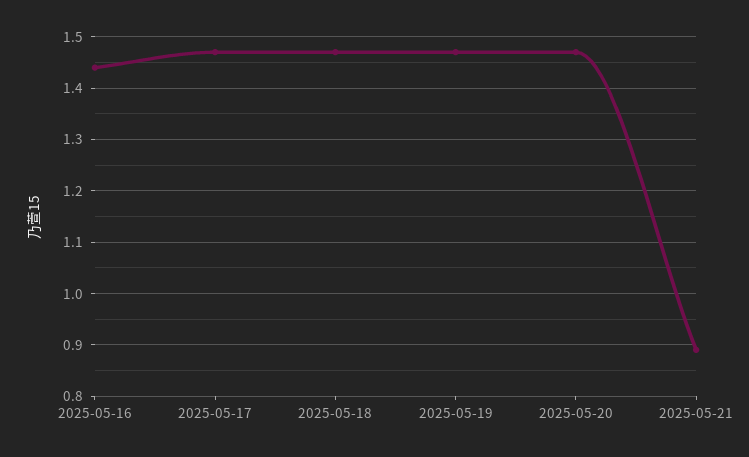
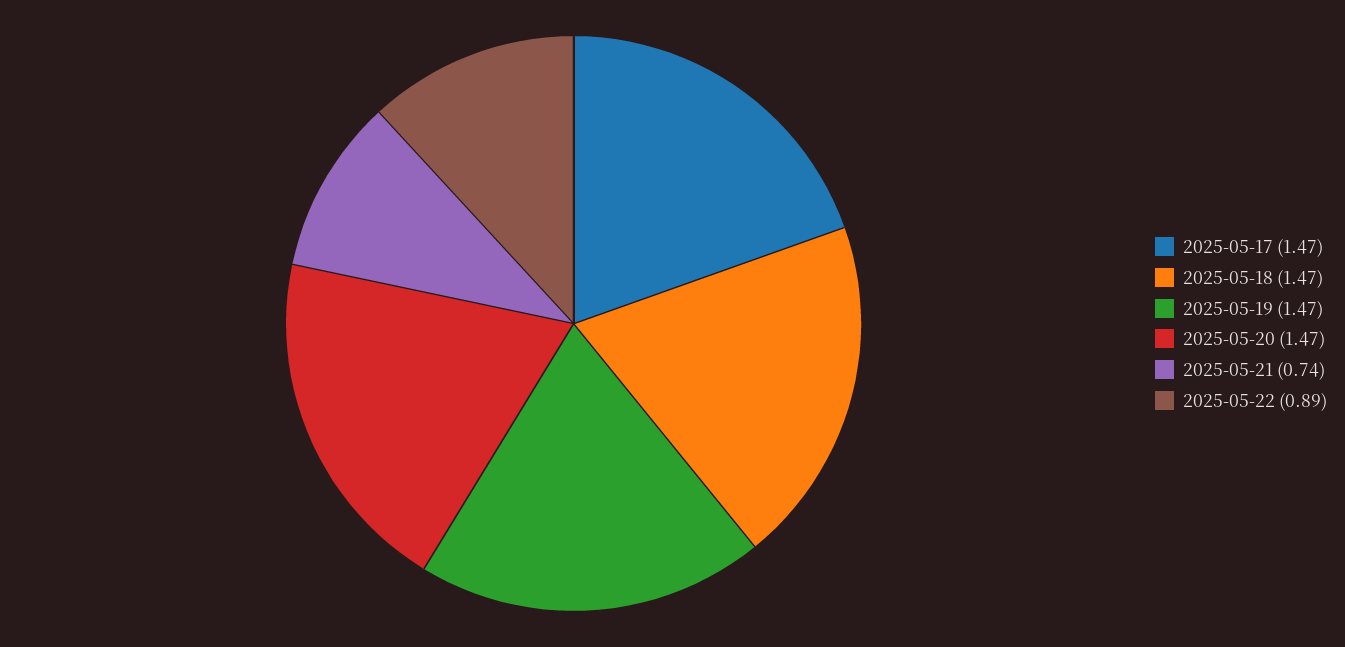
2025-05-16: 1.45 -> none
2025-05-21: 0.9 -> 0.74
2025-05-22: none -> 0.89

